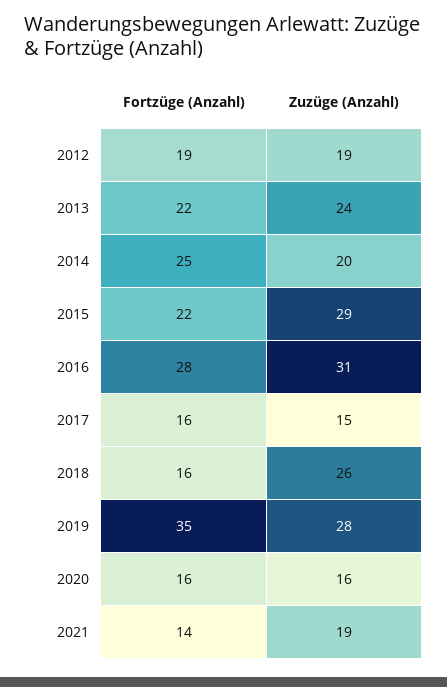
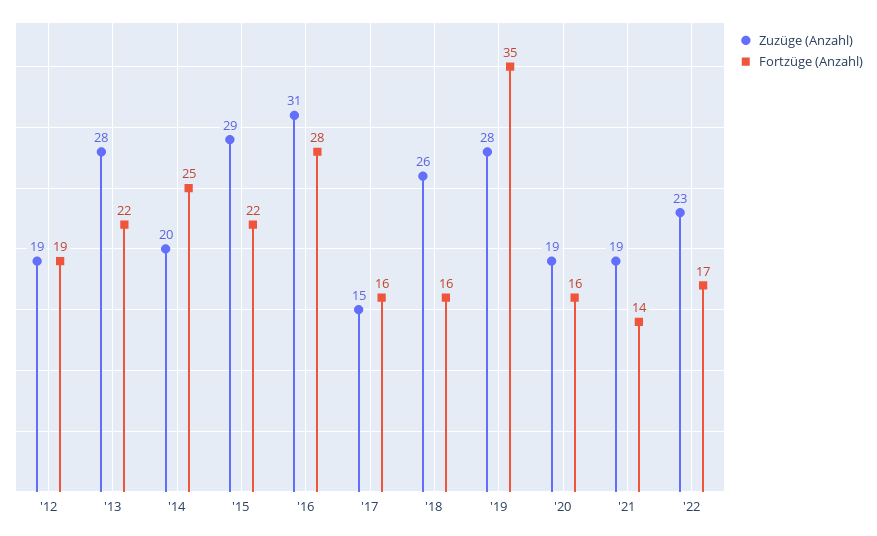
Zuzüge (Anzahl), 2013: 24 -> 28
Zuzüge (Anzahl), 2020: 16 -> 19
Zuzüge (Anzahl), '22: none -> 23
Fortzüge (Anzahl), '22: none -> 17

